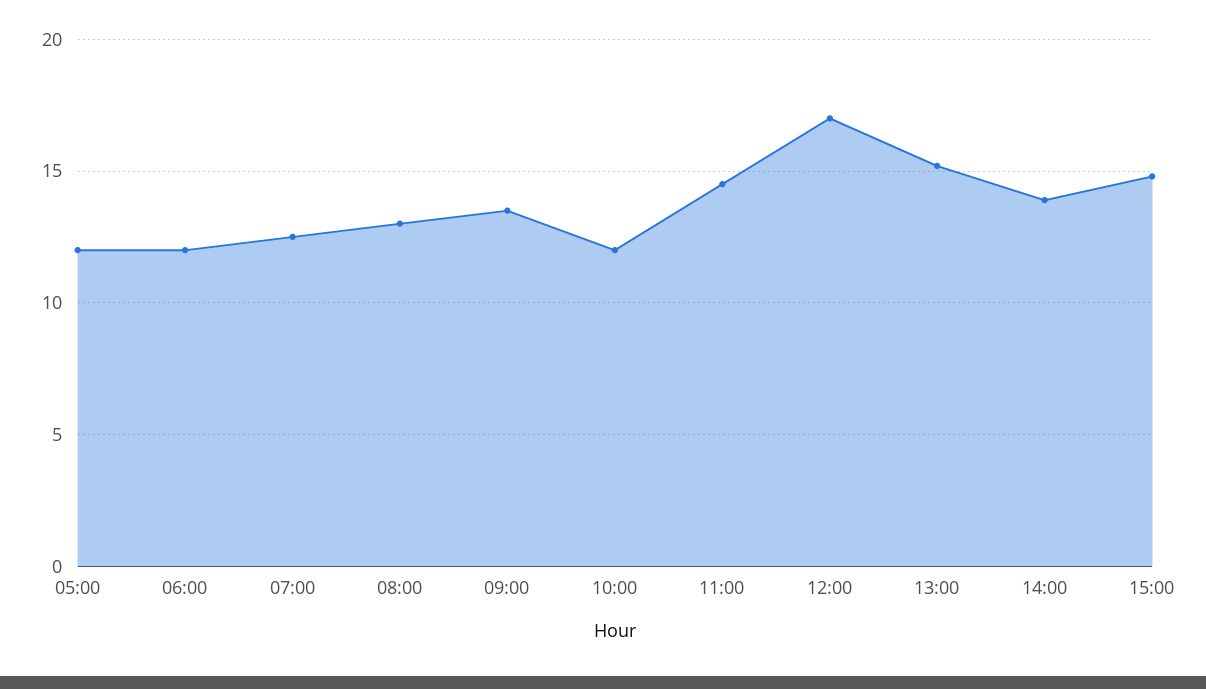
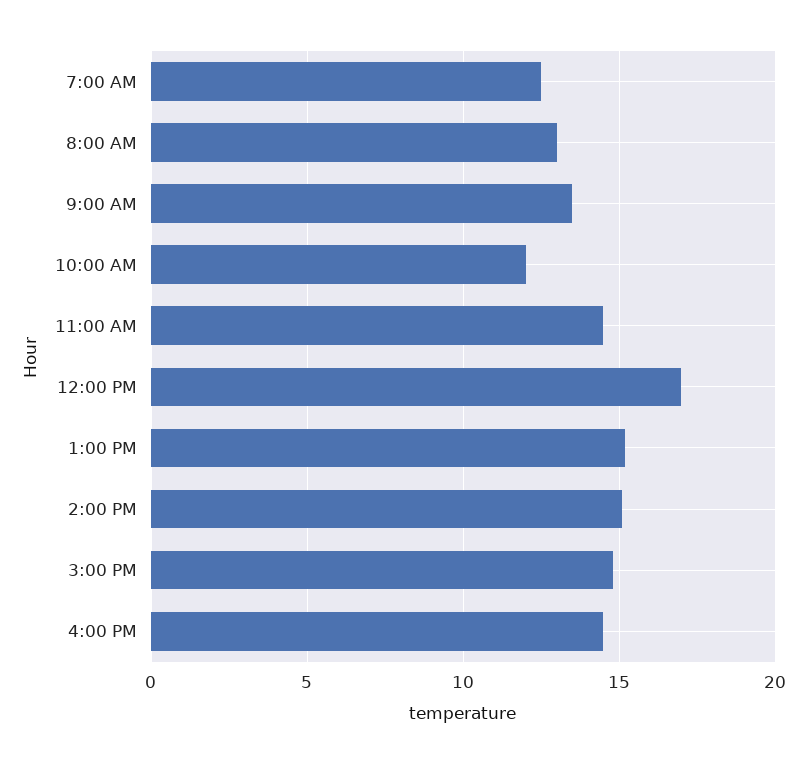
05:00: 12 -> none
06:00: 12 -> none
14:00: 14 -> 15
4:00 PM: none -> 14.5

